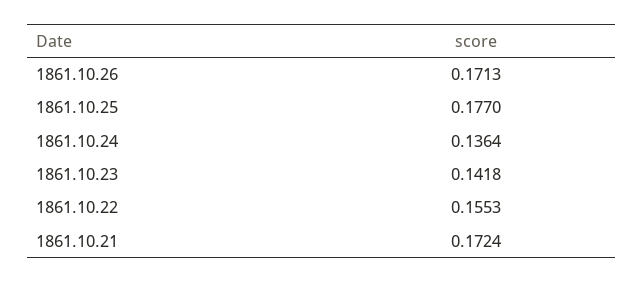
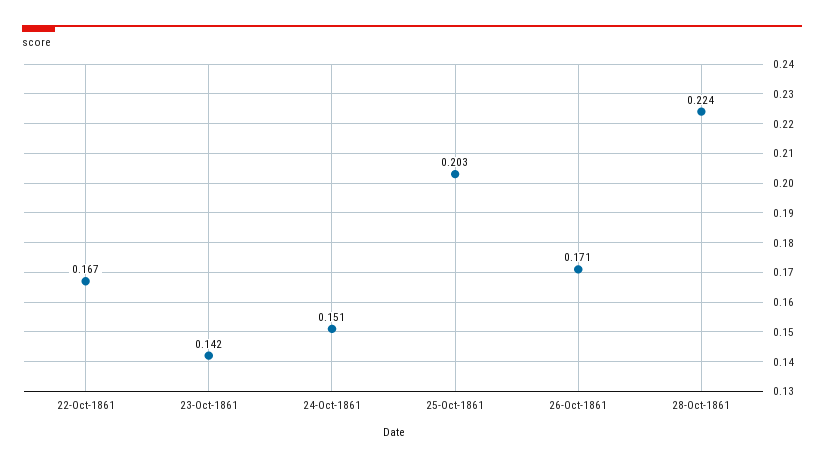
1861.10.25: 0.177 -> 0.203
1861.10.24: 0.1364 -> 0.151
1861.10.22: 0.1553 -> 0.167
1861.10.21: 0.1724 -> none
28-Oct-1861: none -> 0.224

